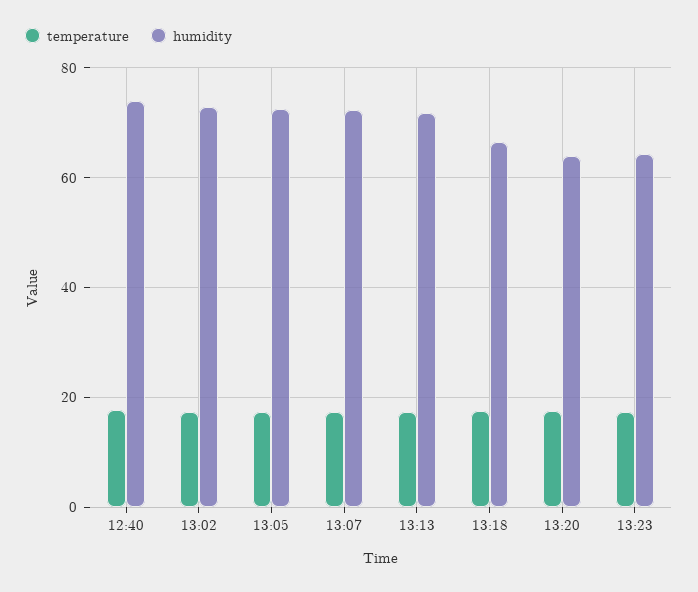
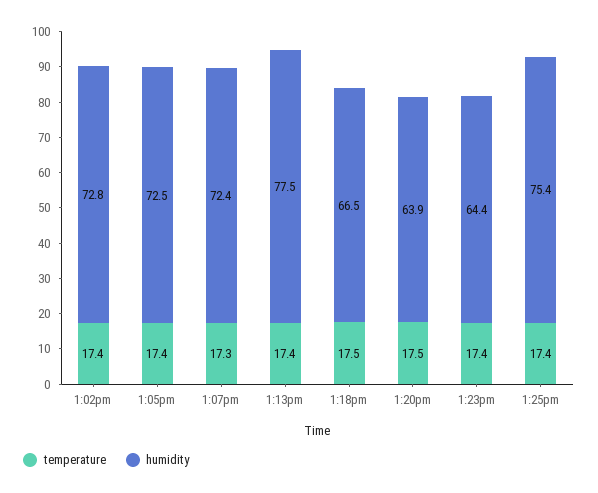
temperature, 12:40: 18 -> none
humidity, 12:40: 74 -> none
humidity, 13:13: 72 -> 77.5
temperature, 1:25pm: none -> 17.4
humidity, 1:25pm: none -> 75.4

